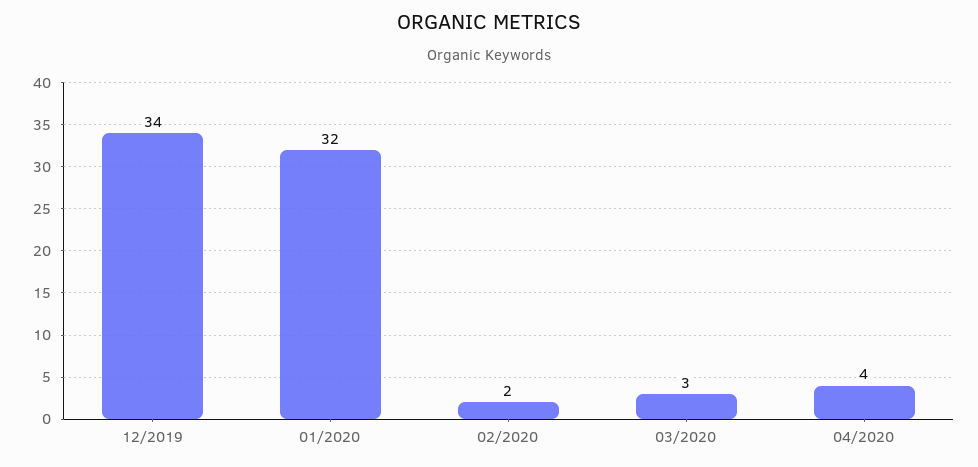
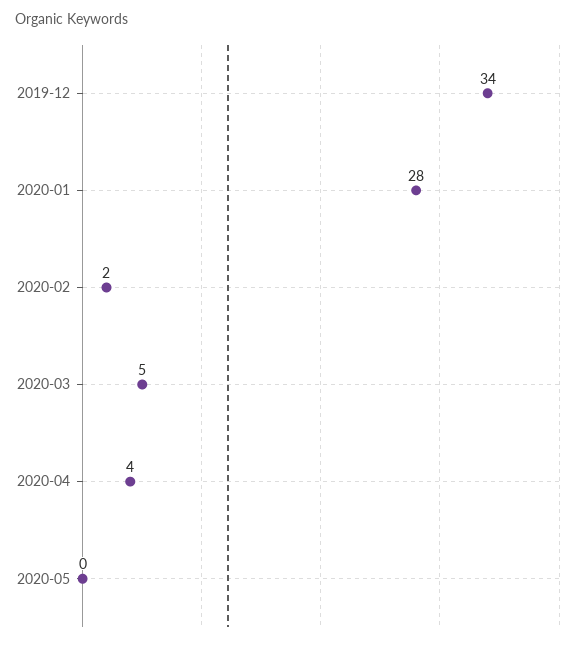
01/2020: 32 -> 28
03/2020: 3 -> 5
2020-05: none -> 0

